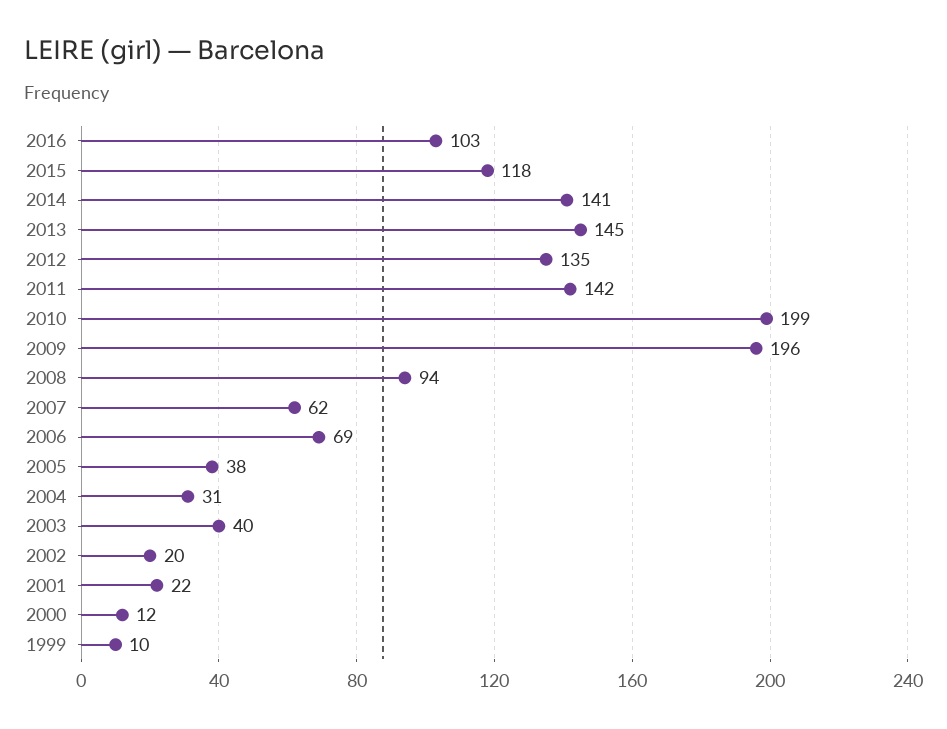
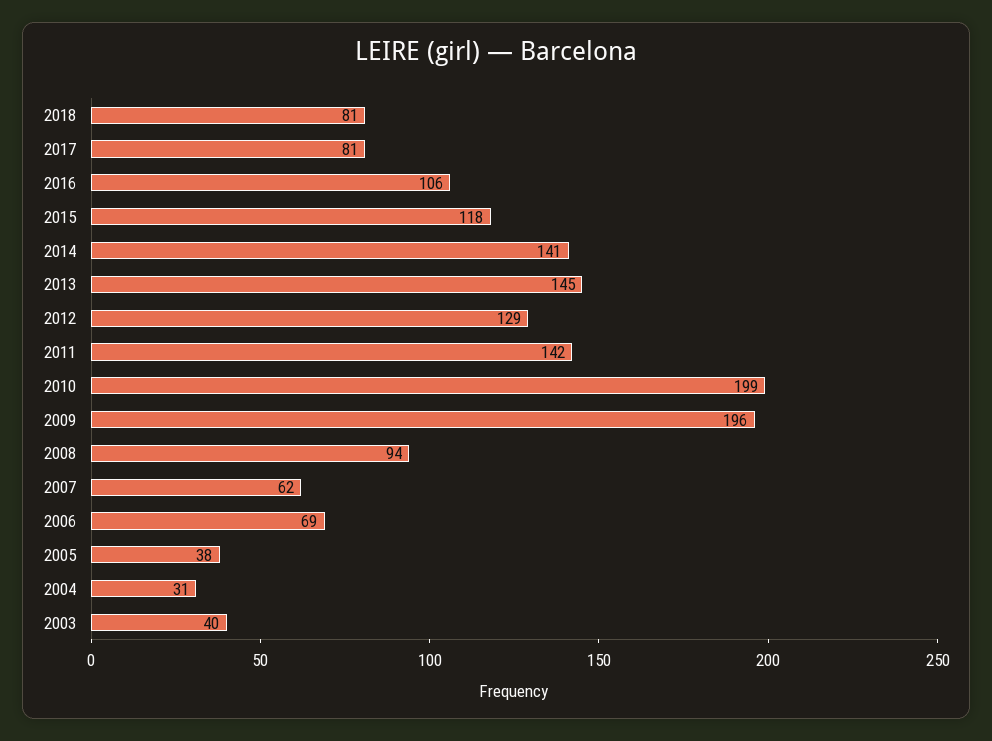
2016: 103 -> 106
2012: 135 -> 129
2002: 20 -> none
2001: 22 -> none
2000: 12 -> none
1999: 10 -> none
2018: none -> 81
2017: none -> 81

